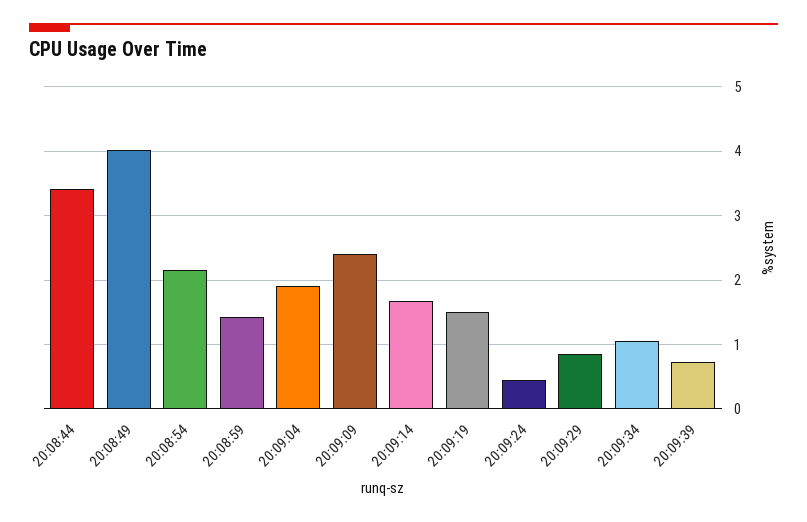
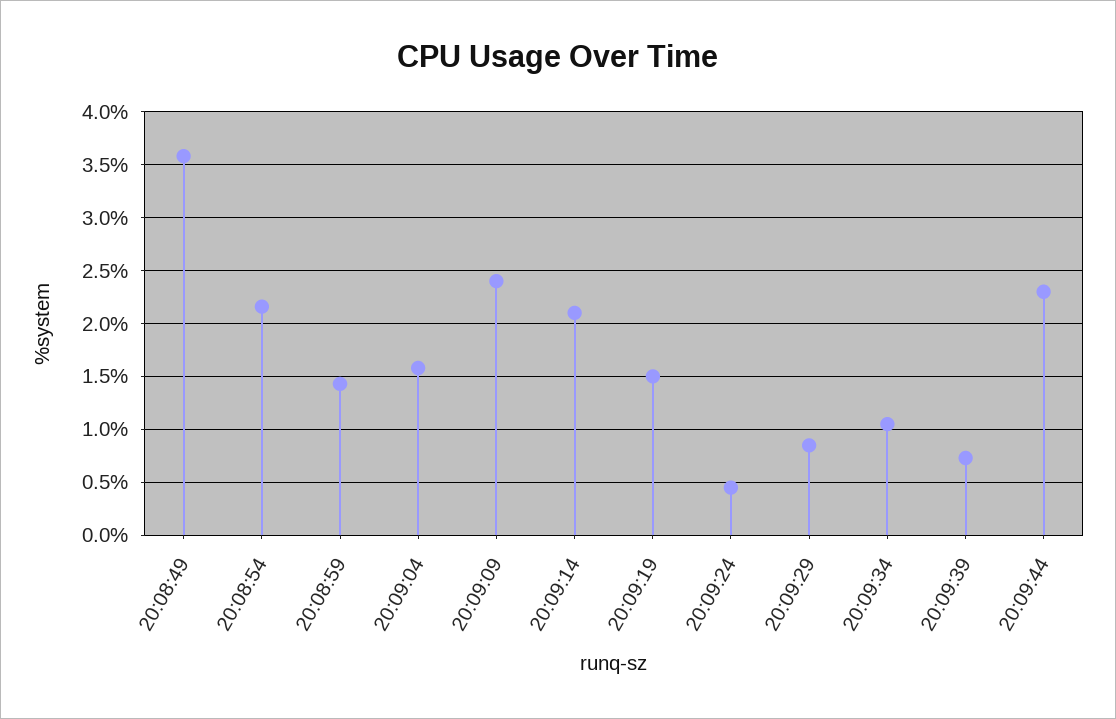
20:08:44: 3.4 -> none
20:08:49: 4 -> 3.6
20:09:04: 1.9 -> 1.6
20:09:14: 1.7 -> 2.1
20:09:44: none -> 2.3

